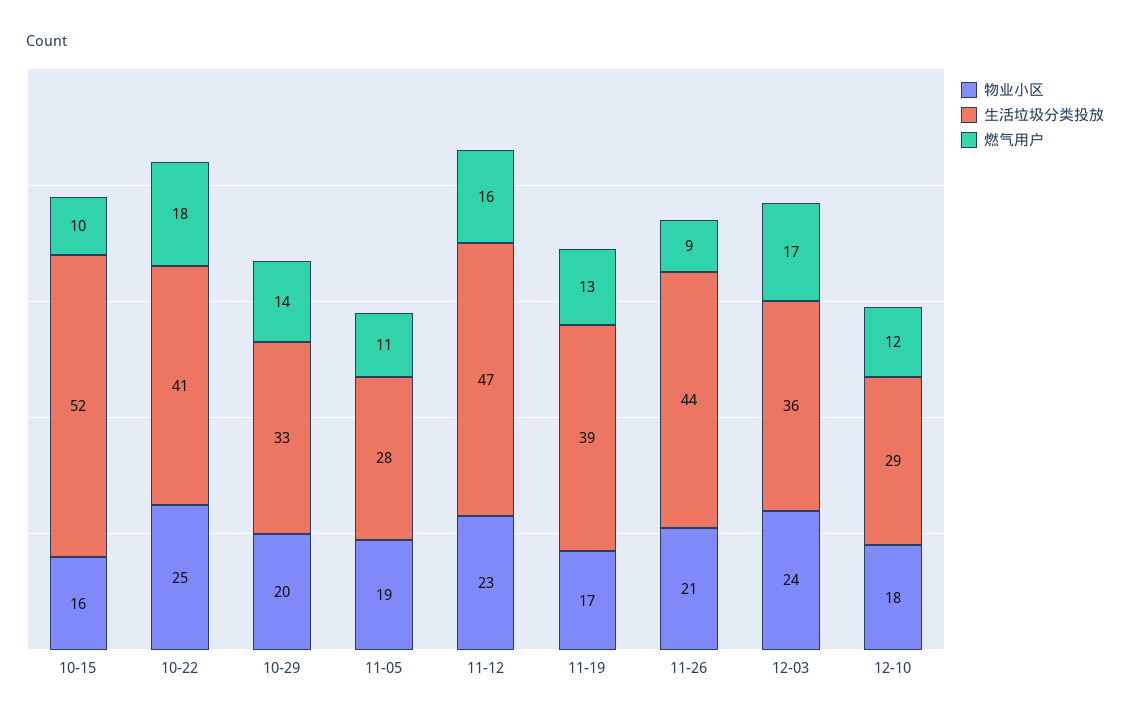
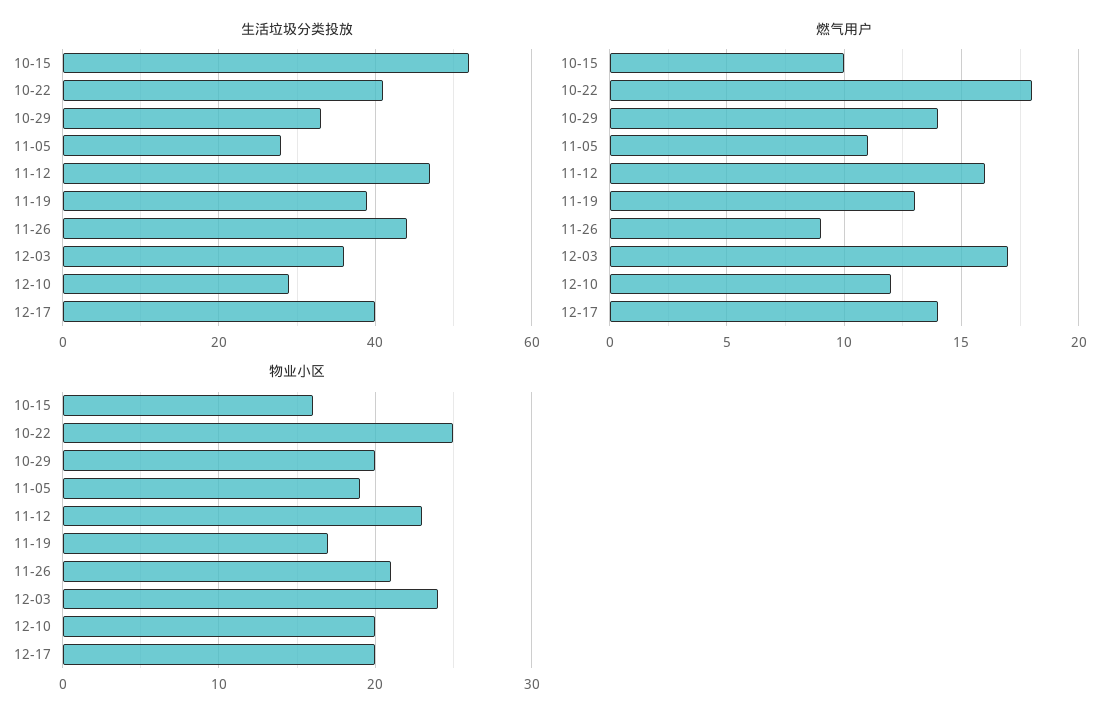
物业小区, 12-10: 18 -> 20
生活垃圾分类投放, 12-17: none -> 40
燃气用户, 12-17: none -> 14
物业小区, 12-17: none -> 20

